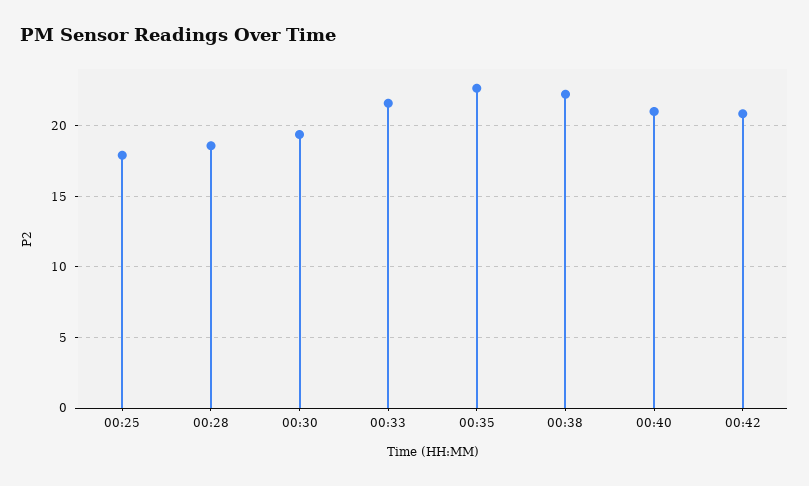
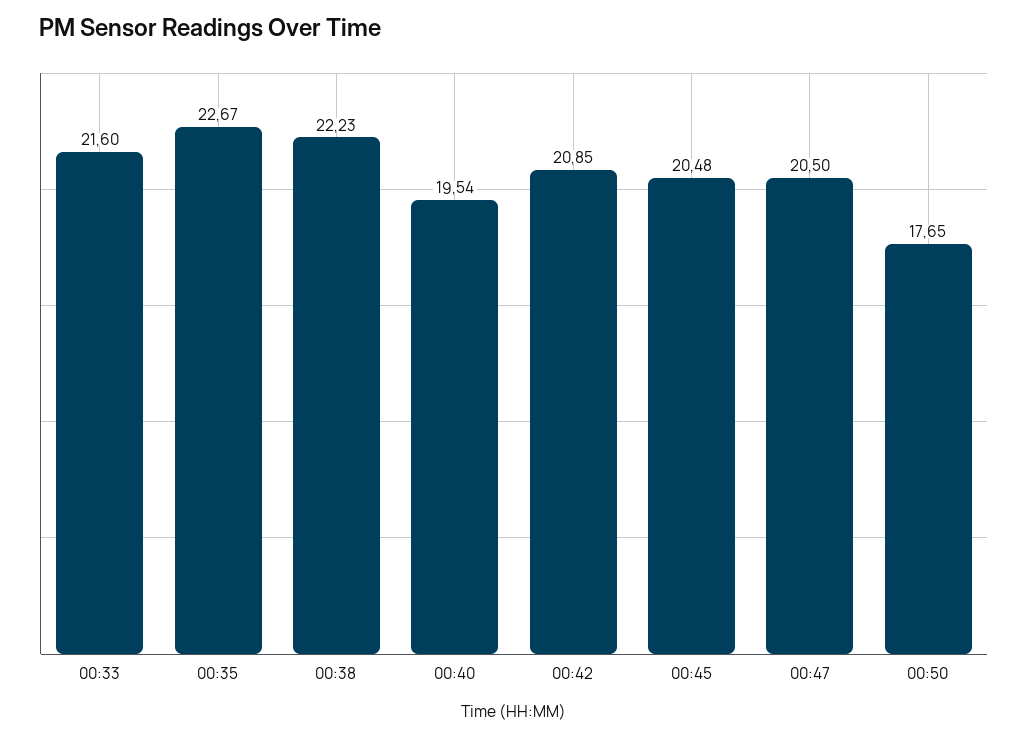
00:25: 18 -> none
00:28: 18.5 -> none
00:30: 19.5 -> none
00:40: 21 -> 19.54
00:45: none -> 20.48
00:47: none -> 20.5
00:50: none -> 17.65

